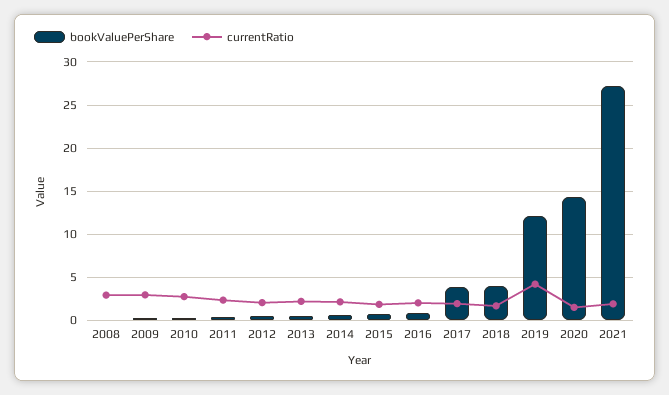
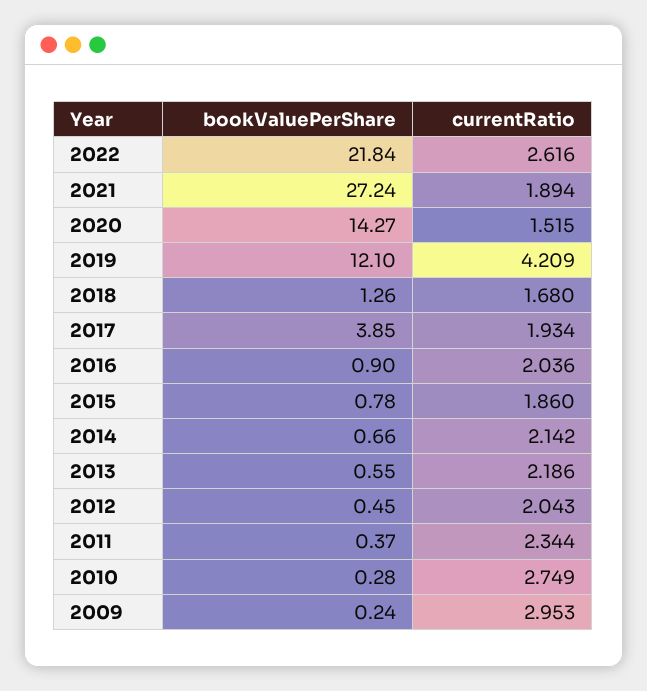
bookValuePerShare, 2008: 0 -> none
currentRatio, 2008: 3 -> none
bookValuePerShare, 2018: 4 -> 1.26
bookValuePerShare, 2022: none -> 21.84
currentRatio, 2022: none -> 2.616

